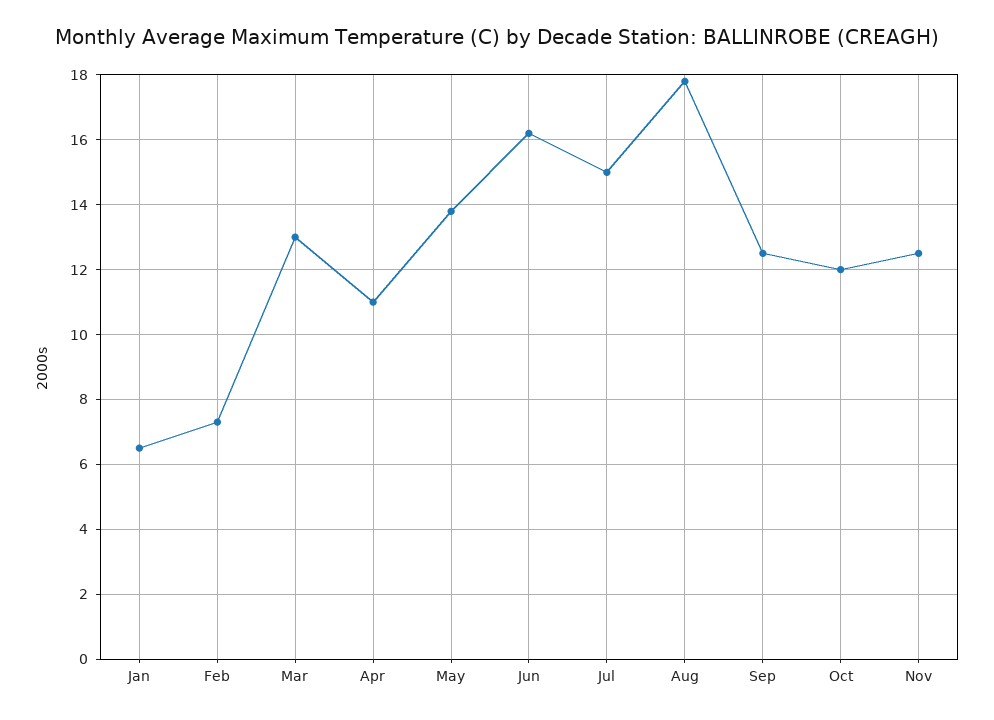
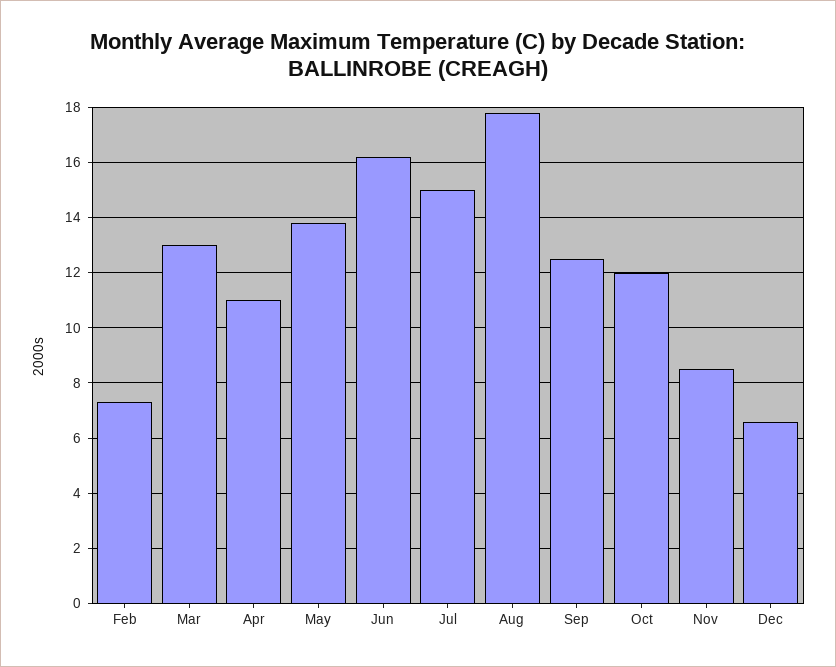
Jan: 6.5 -> none
Nov: 12.5 -> 8.5
Dec: none -> 6.5

